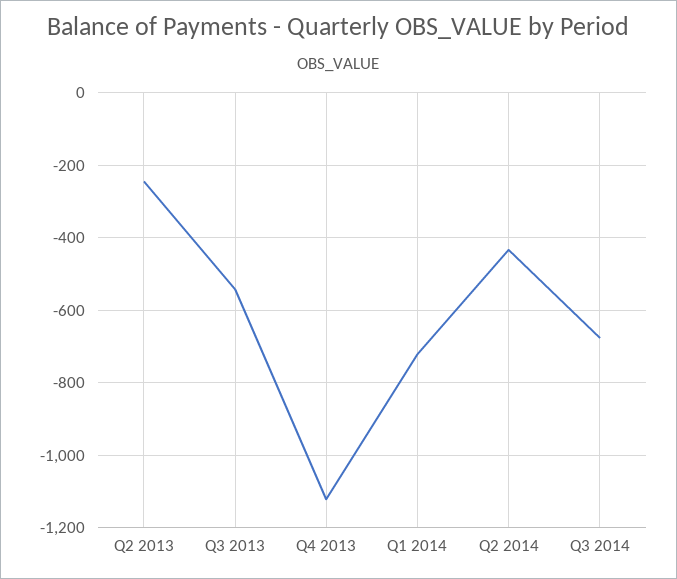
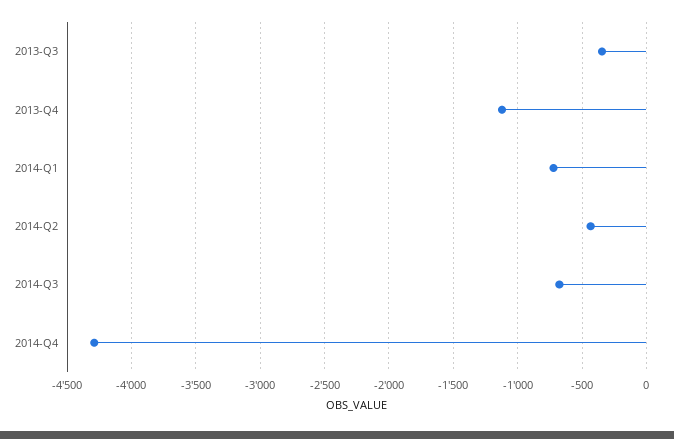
Q2 2013: -240 -> none
Q3 2013: -540 -> -350
2014-Q4: none -> -4300

